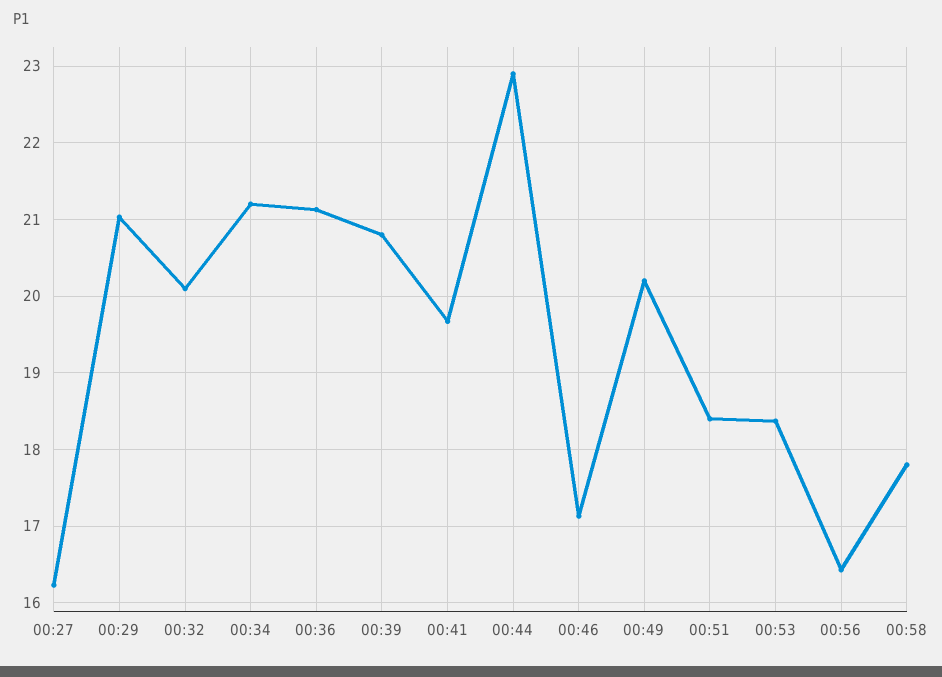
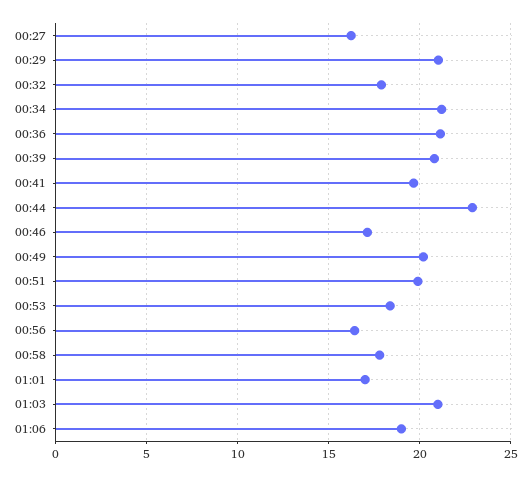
00:32: 20.1 -> 18
00:51: 18.4 -> 20
01:01: none -> 17
01:03: none -> 21
01:06: none -> 19

